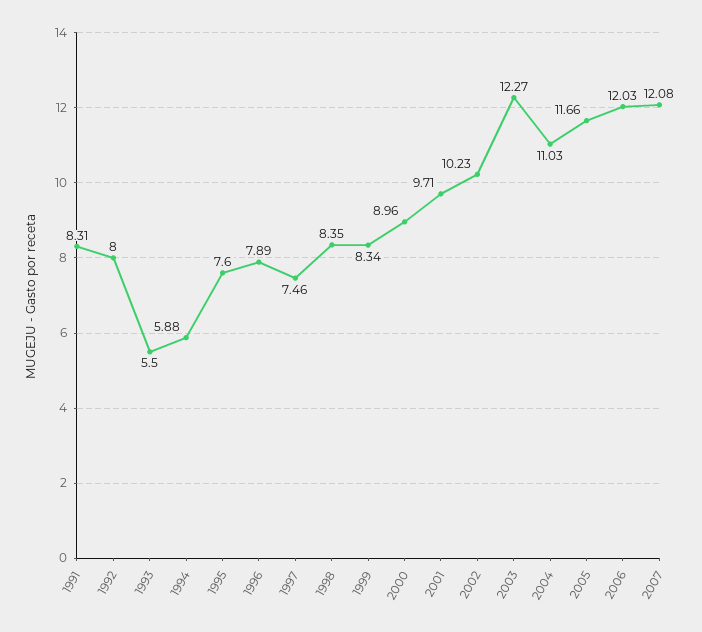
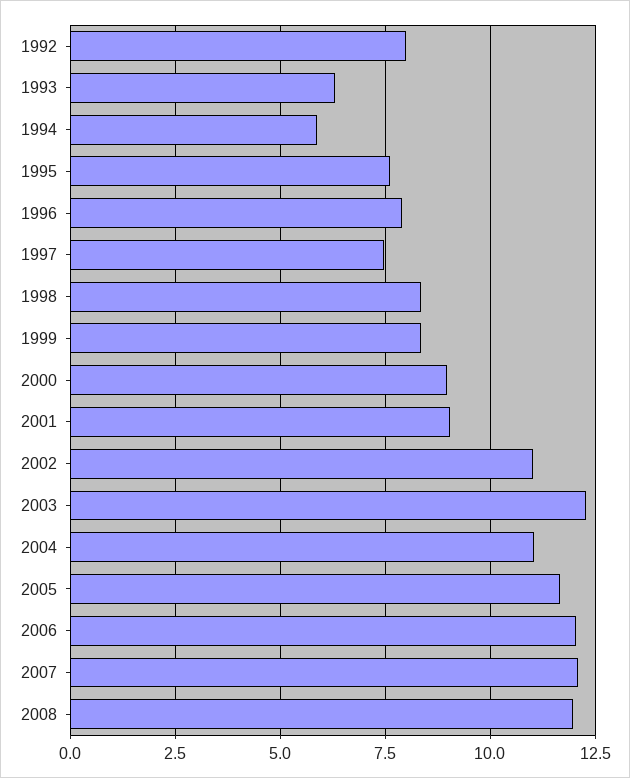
1991: 8.31 -> none
1993: 5.5 -> 6.25
2001: 9.71 -> 9
2002: 10.23 -> 11
2008: none -> 12

